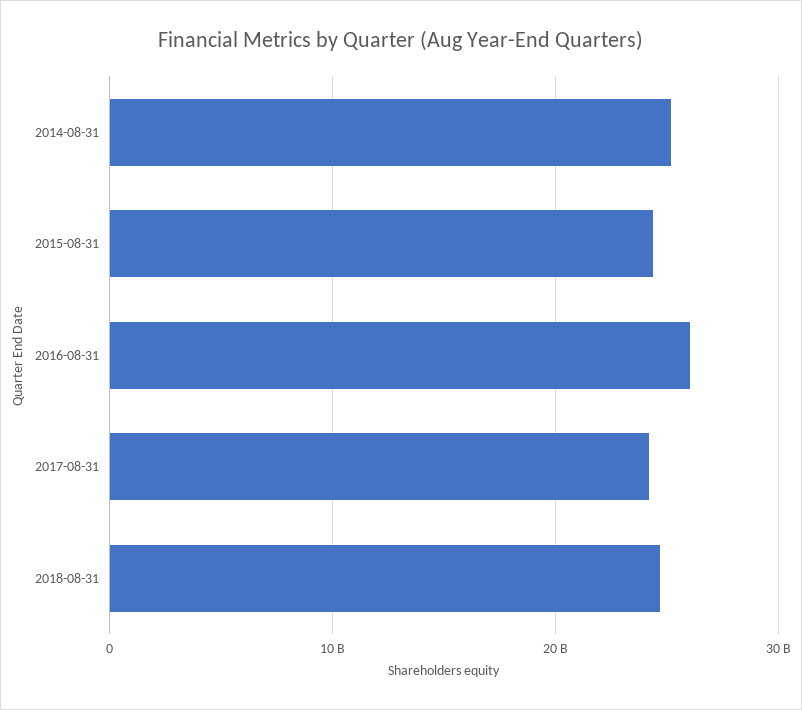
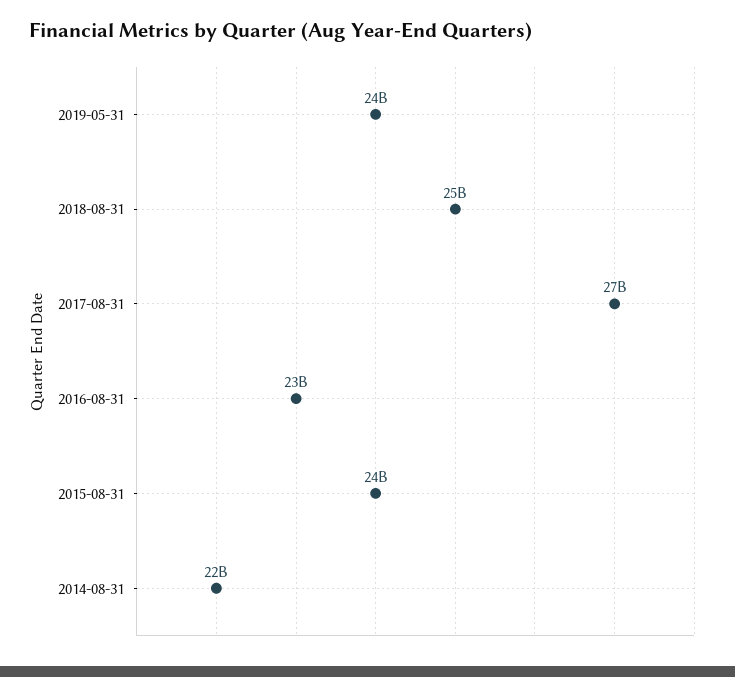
2014-08-31: 25000000000 -> 22000000000
2016-08-31: 26000000000 -> 23000000000
2017-08-31: 24000000000 -> 27000000000
2019-05-31: none -> 24000000000

